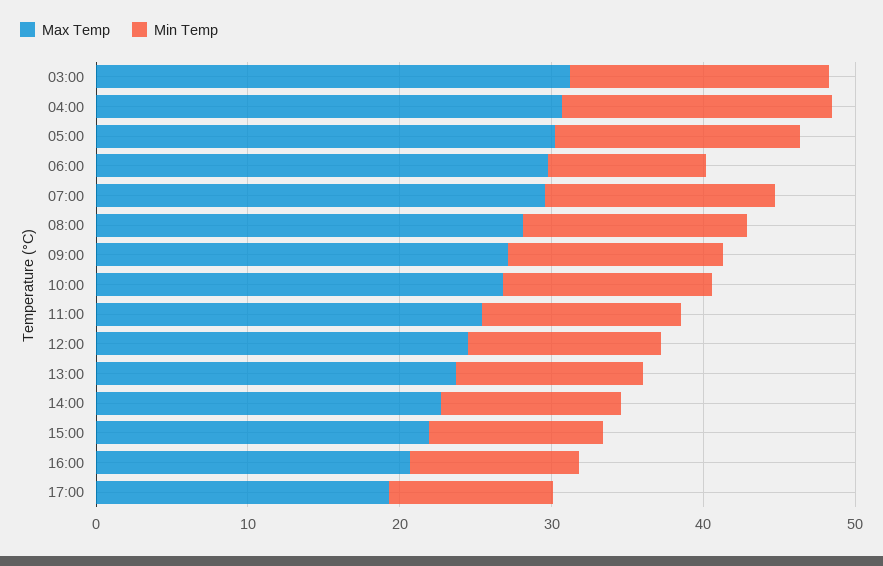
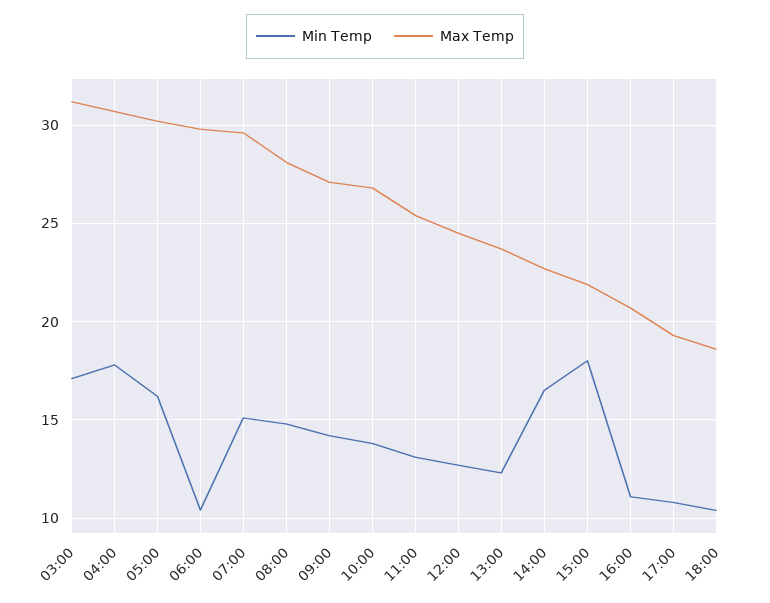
Min Temp, 14:00: 12 -> 16.5
Min Temp, 15:00: 12 -> 18
Min Temp, 18:00: none -> 10.5
Max Temp, 18:00: none -> 18.5

